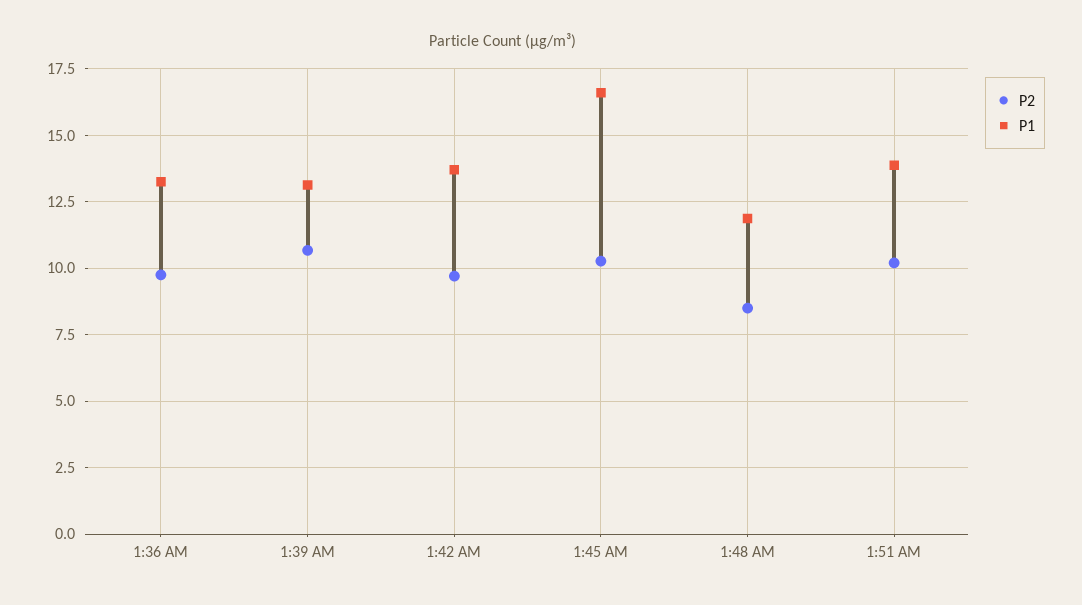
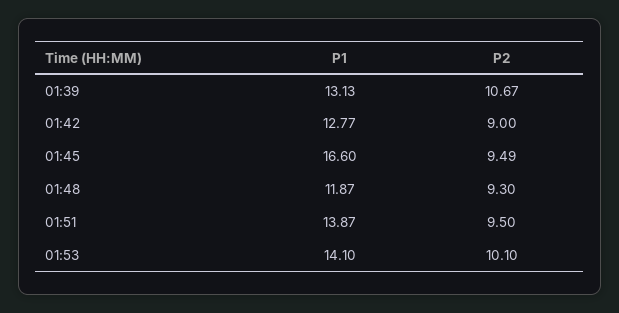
P2, 1:36 AM: 9.75 -> none
P1, 1:36 AM: 13.25 -> none
P2, 1:42 AM: 9.75 -> 9
P1, 1:42 AM: 13.75 -> 12.77
P2, 1:45 AM: 10.25 -> 9.49
P2, 1:48 AM: 8.5 -> 9.3
P2, 1:51 AM: 10.25 -> 9.5
P1, 01:53: none -> 14.1
P2, 01:53: none -> 10.1

